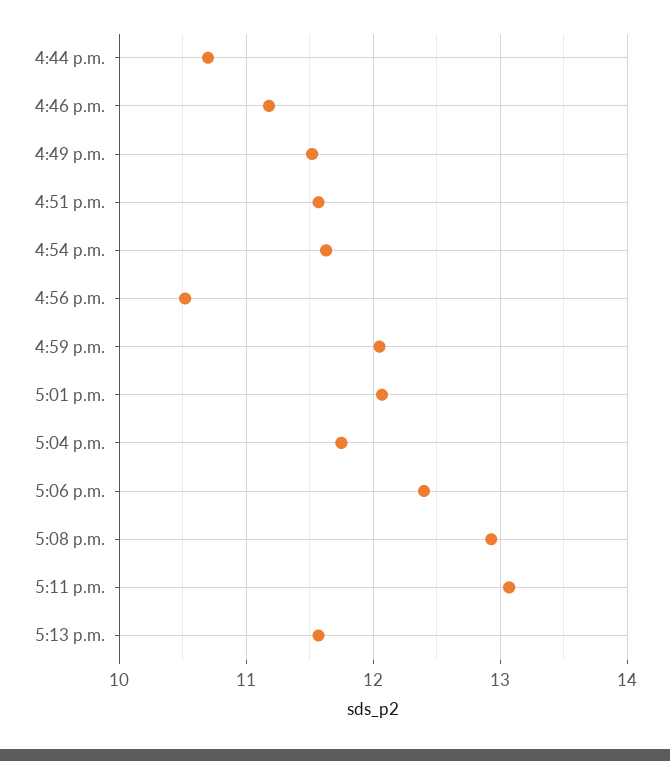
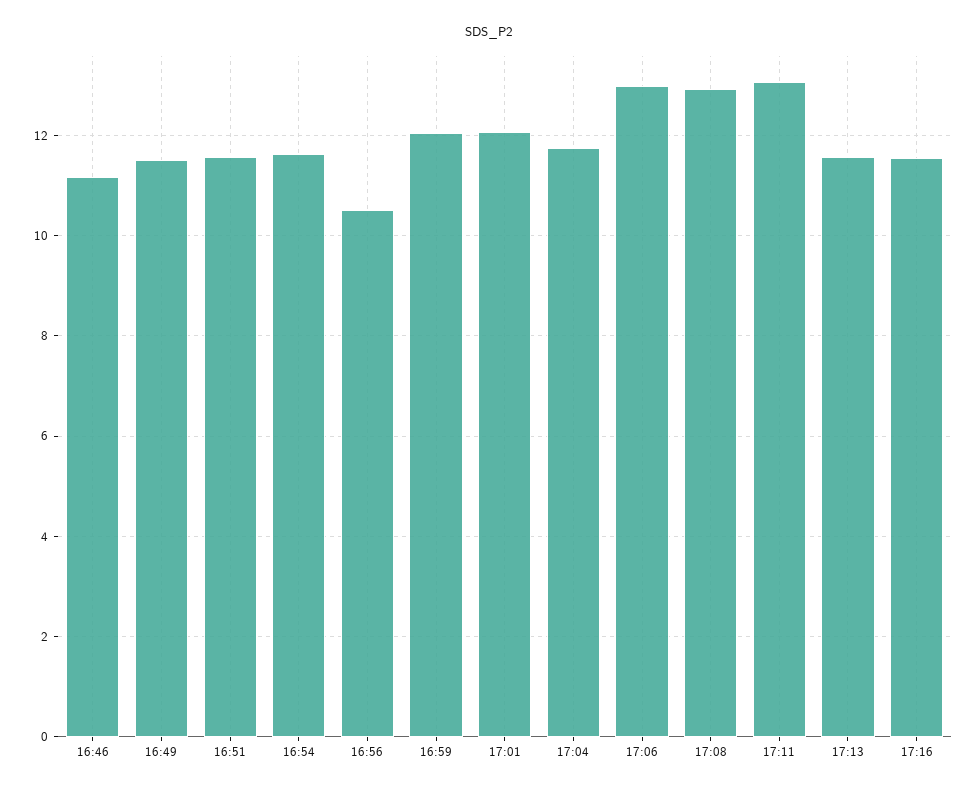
4:44 p.m.: 10.7 -> none
5:06 p.m.: 12.4 -> 13
17:16: none -> 11.6

